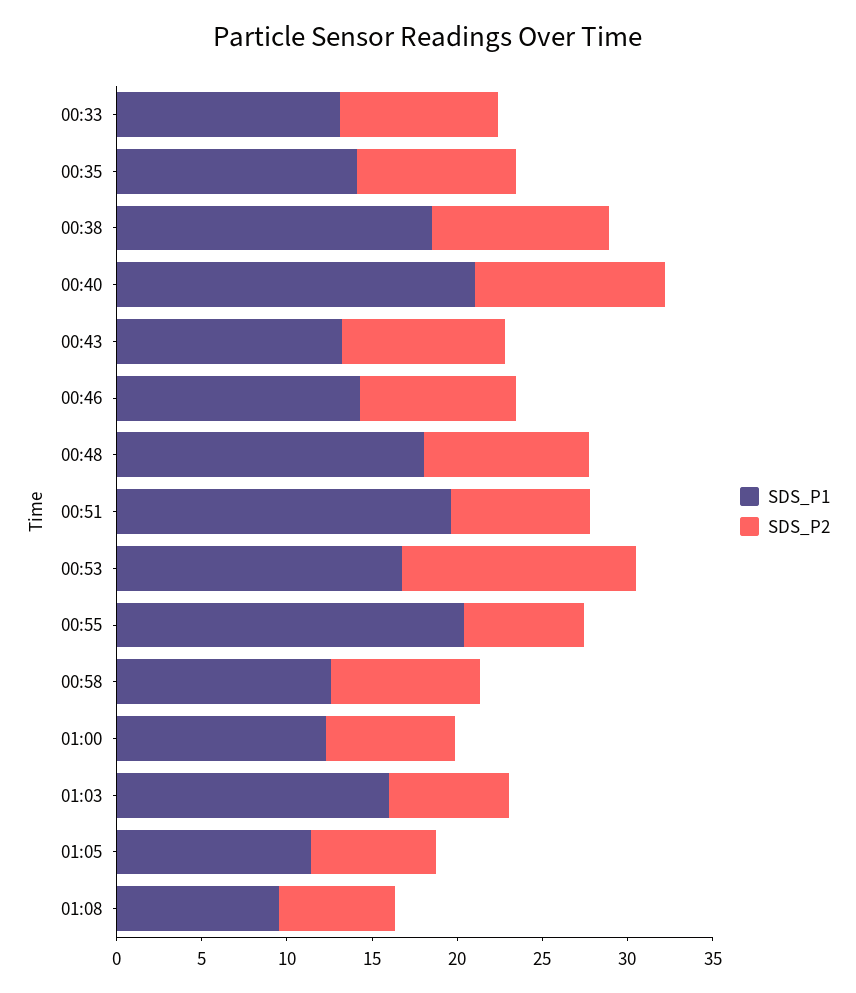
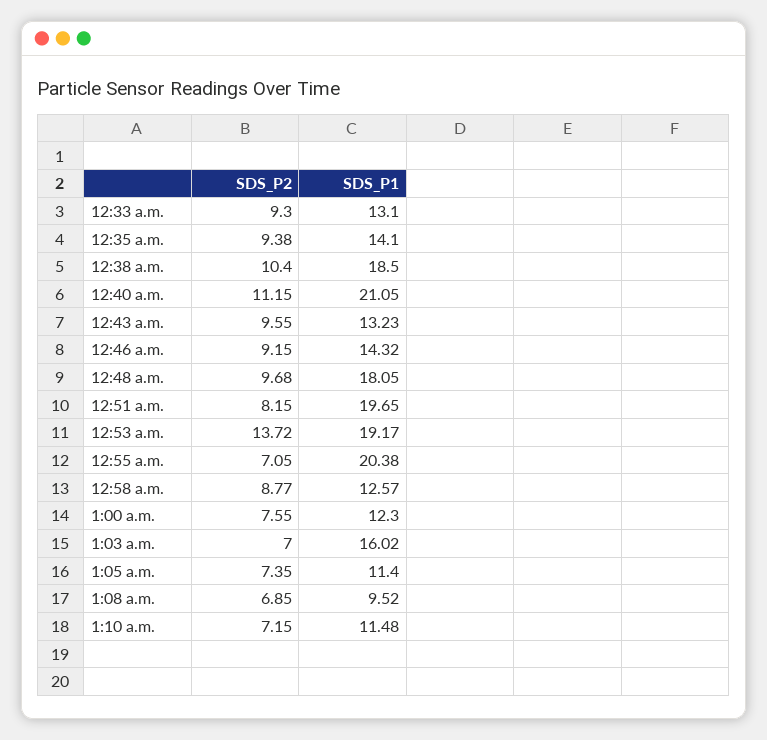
SDS_P1, 00:53: 17 -> 19.17
SDS_P2, 1:10 a.m.: none -> 7.15
SDS_P1, 1:10 a.m.: none -> 11.48

